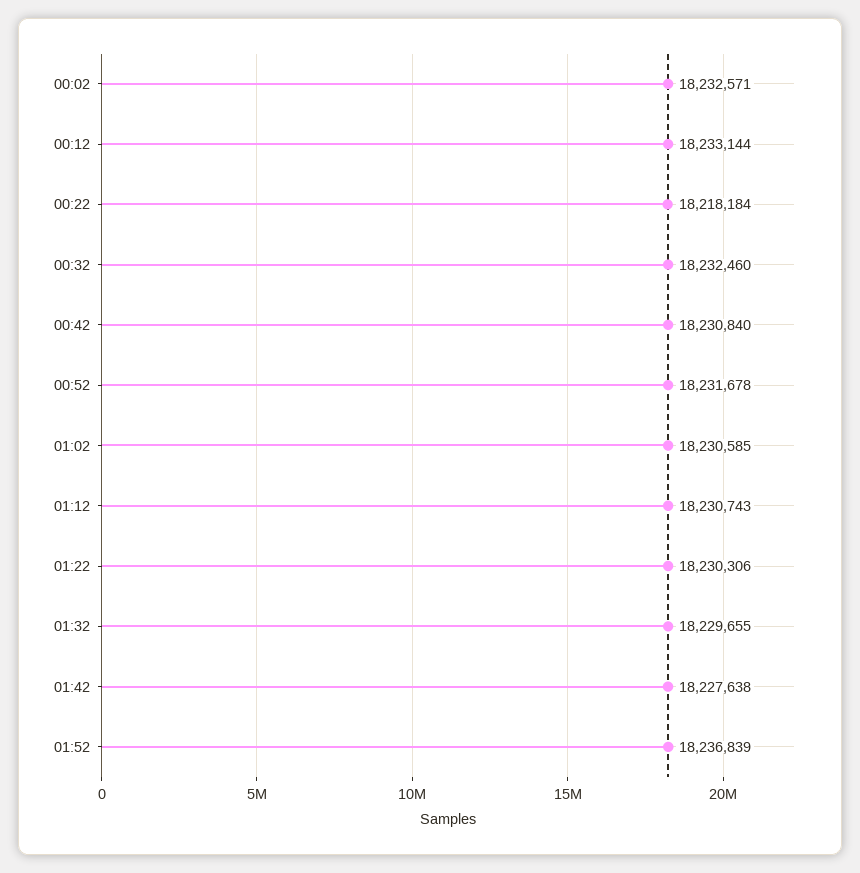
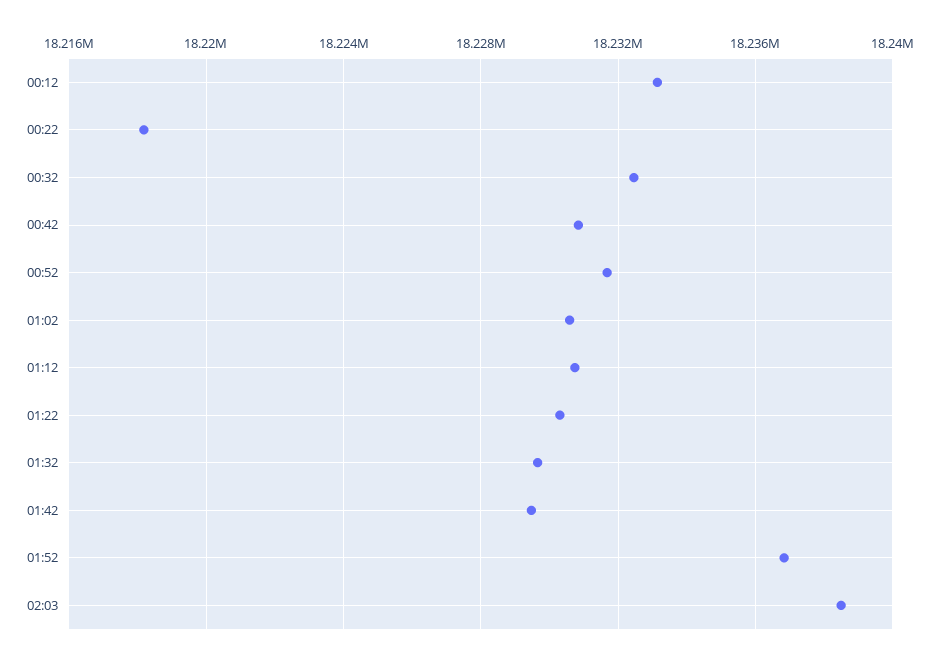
00:02: 18232571 -> none
01:42: 18227638 -> 18229500
02:03: none -> 18238500

